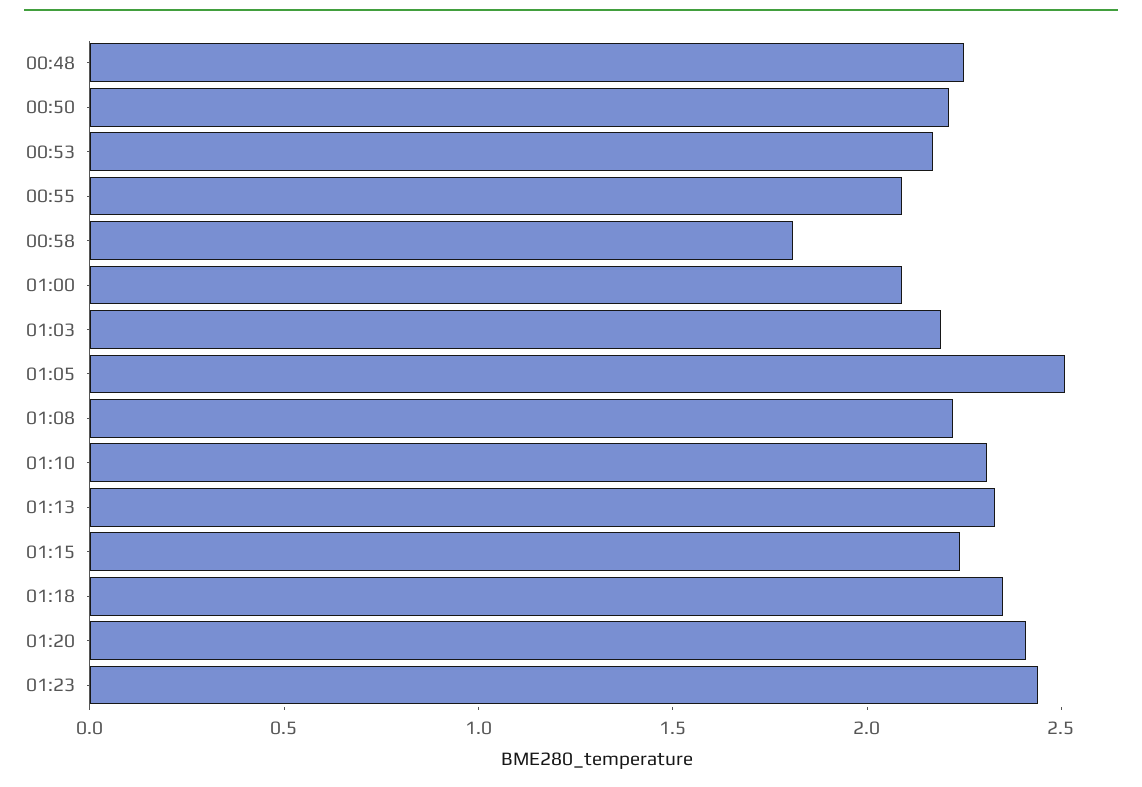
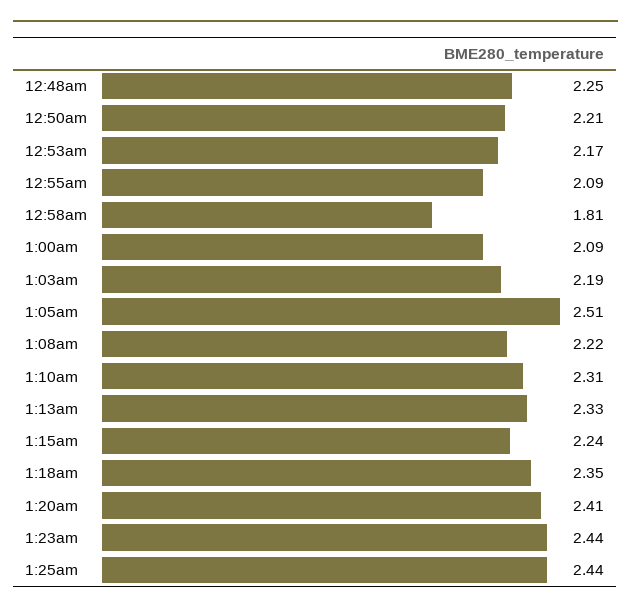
1:25am: none -> 2.44

